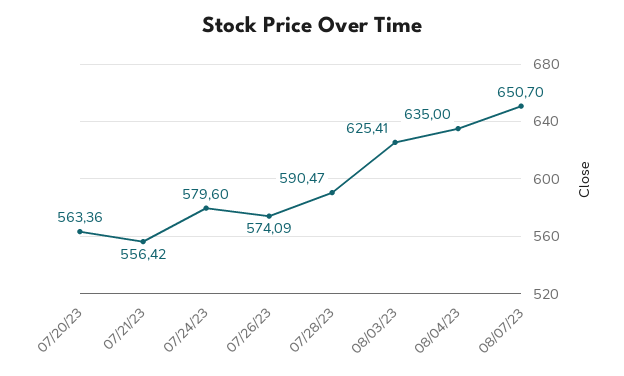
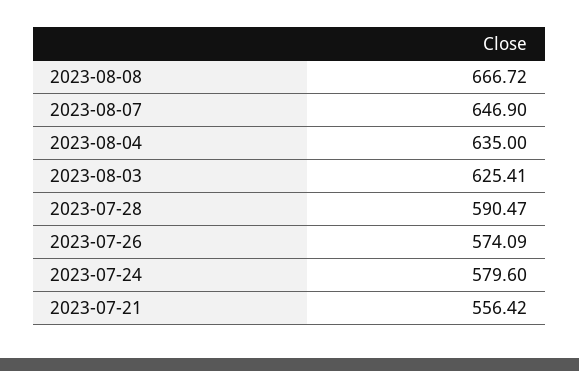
07/20/23: 563.36 -> none
08/07/23: 650.7 -> 646.9
2023-08-08: none -> 666.72

